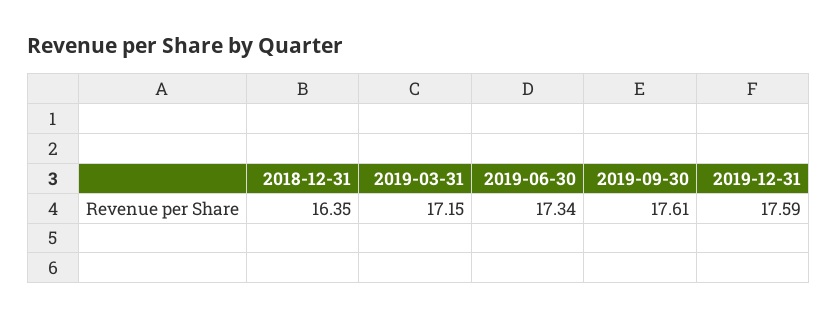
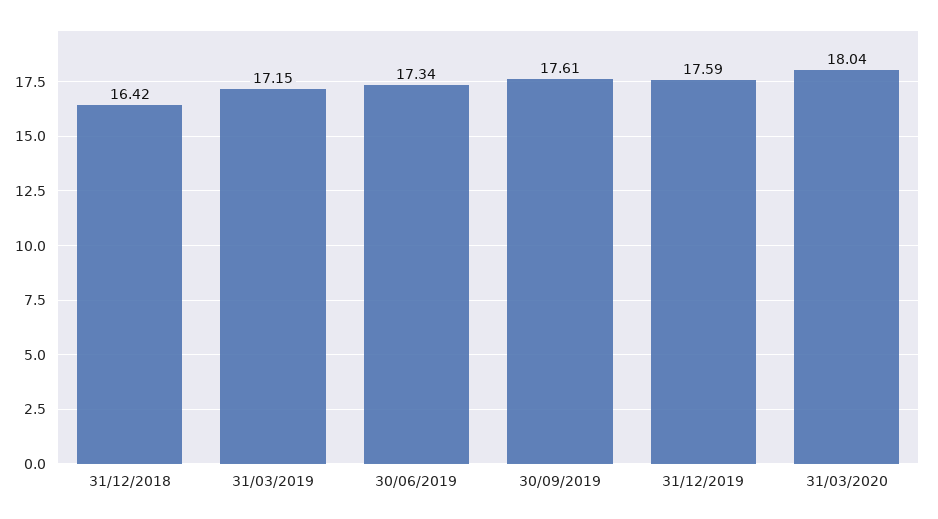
2018-12-31: 16.35 -> 16.42
31/03/2020: none -> 18.04

